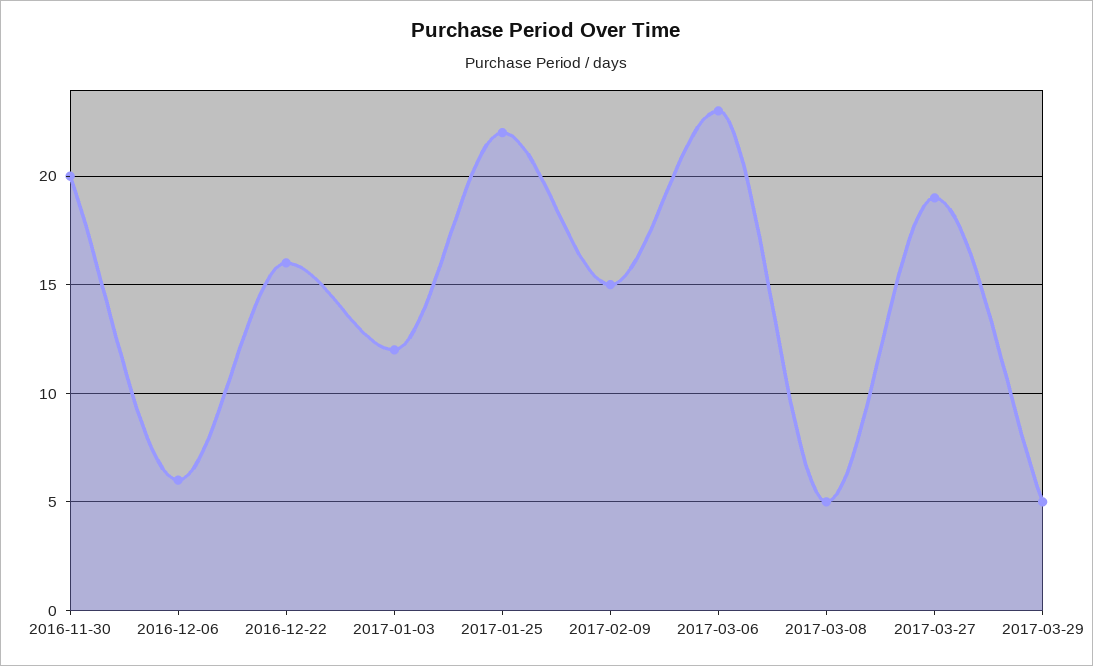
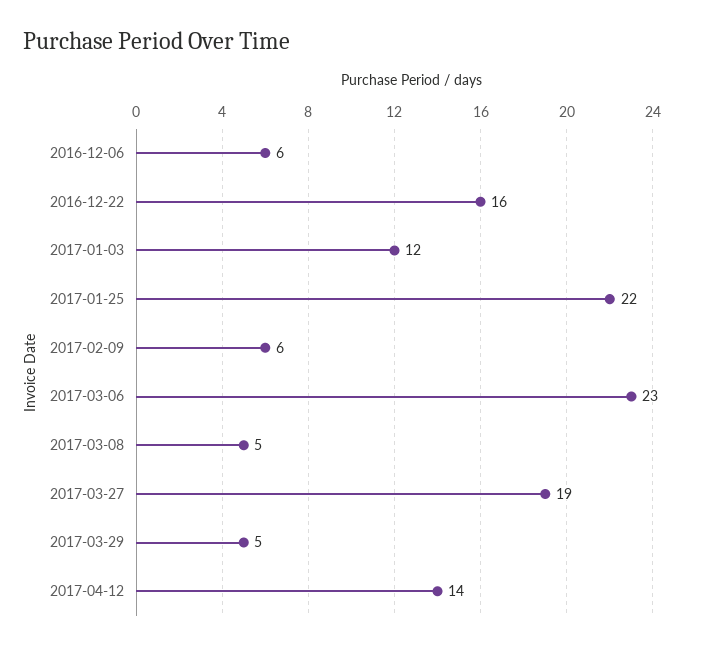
2016-11-30: 20 -> none
2017-02-09: 15 -> 6
2017-04-12: none -> 14

